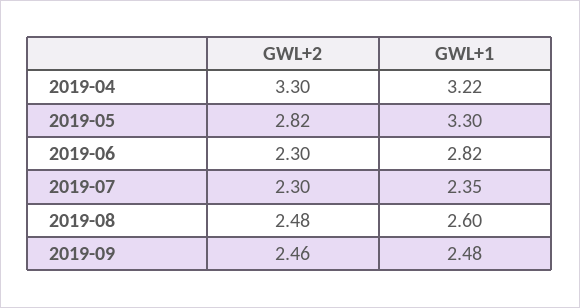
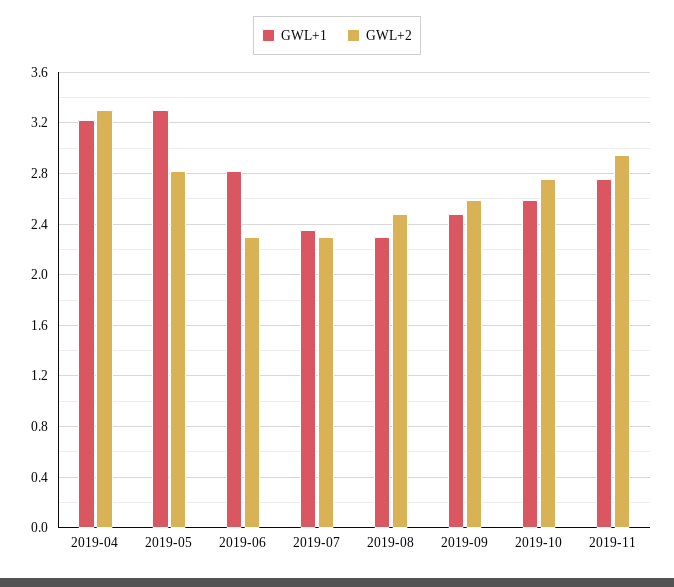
GWL+1, 2019-08: 2.6 -> 2.3
GWL+2, 2019-09: 2.46 -> 2.6
GWL+1, 2019-10: none -> 2.6
GWL+2, 2019-10: none -> 2.75
GWL+1, 2019-11: none -> 2.75
GWL+2, 2019-11: none -> 2.95

